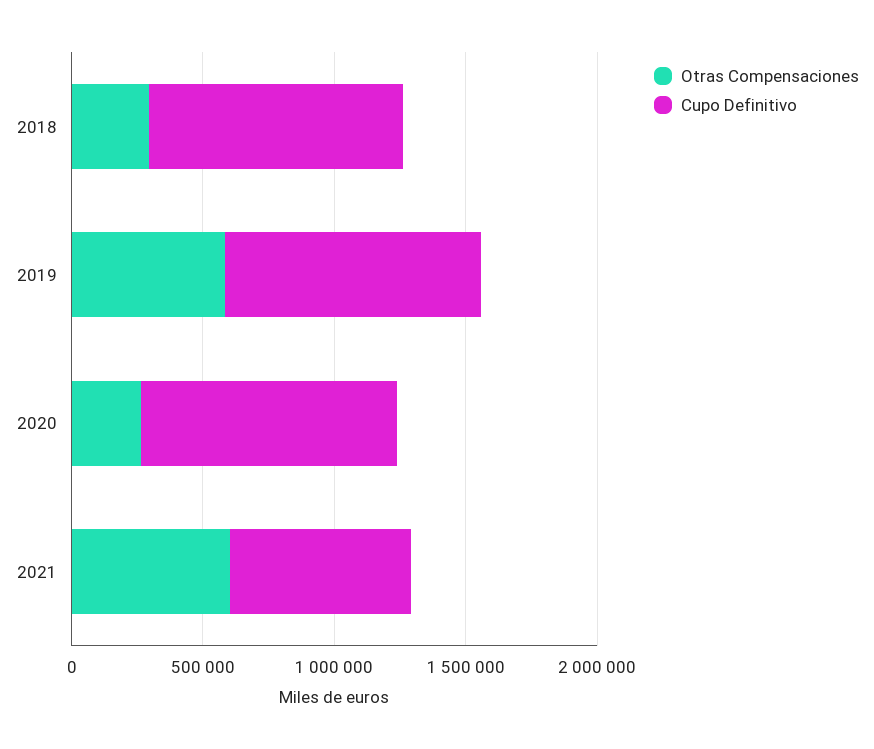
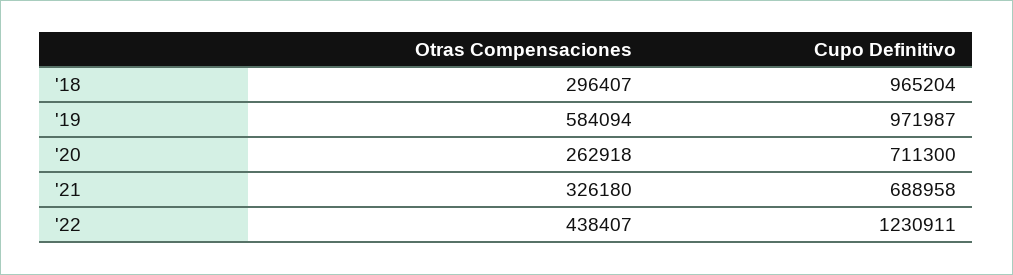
Cupo Definitivo, 2020: 1000000 -> 711300
Otras Compensaciones, 2021: 600000 -> 326180
Otras Compensaciones, '22: none -> 438407
Cupo Definitivo, '22: none -> 1230911

